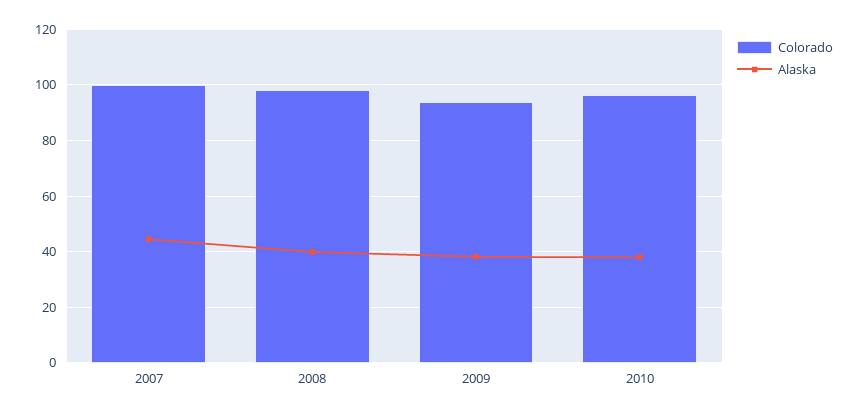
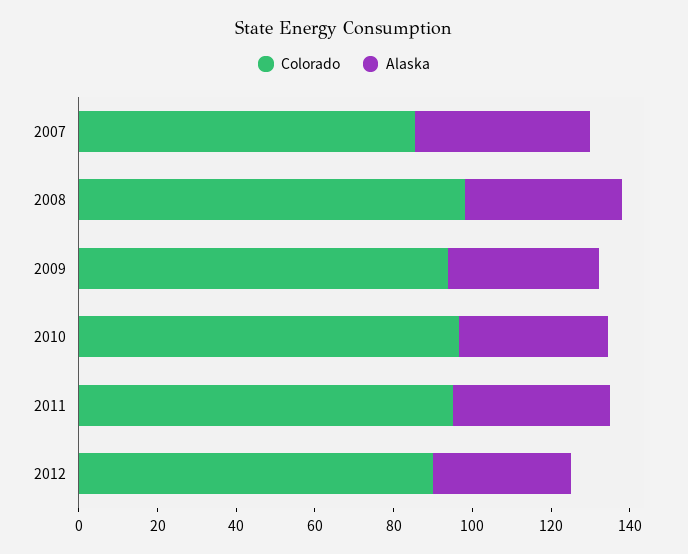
Colorado, 2007: 100 -> 85
Colorado, 2011: none -> 95
Alaska, 2011: none -> 40
Colorado, 2012: none -> 90
Alaska, 2012: none -> 35

